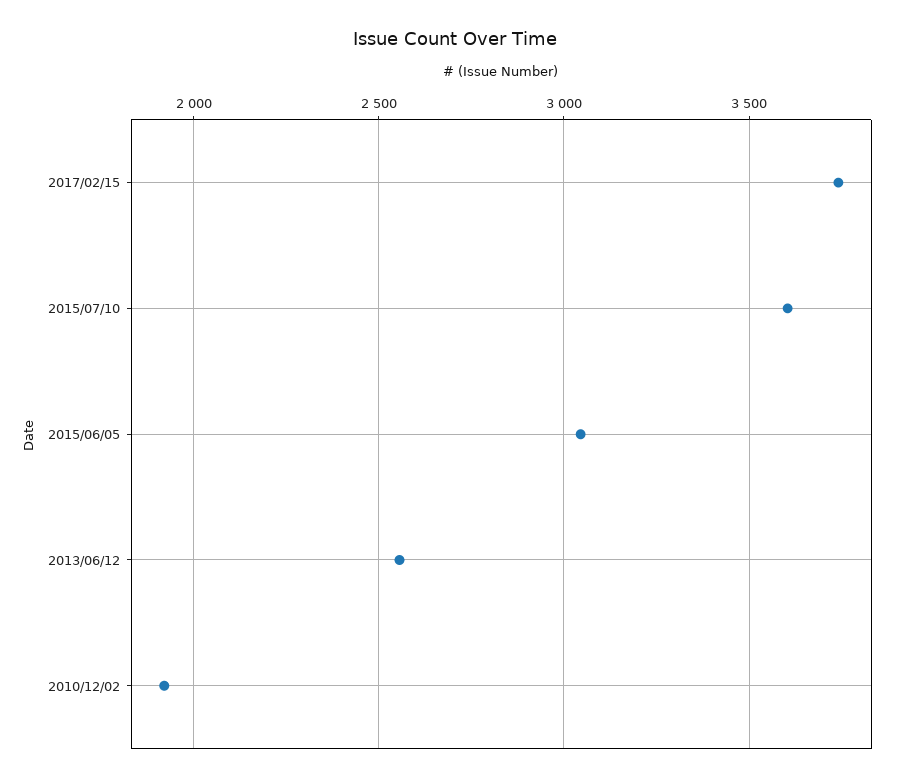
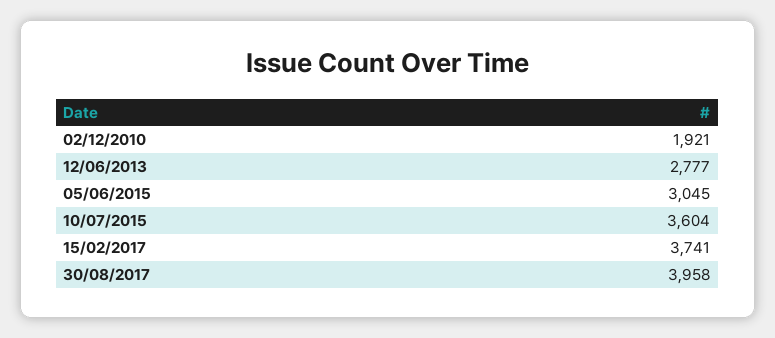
2013/06/12: 2550 -> 2777
30/08/2017: none -> 3958

